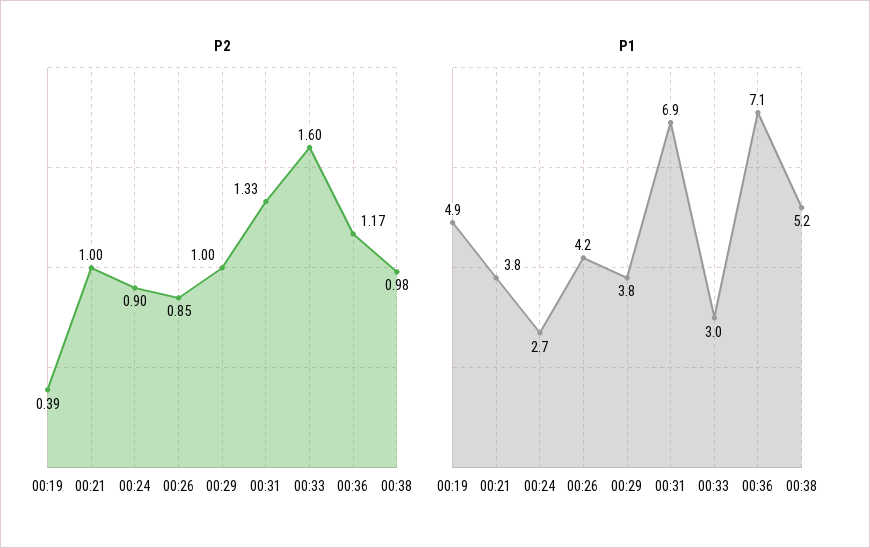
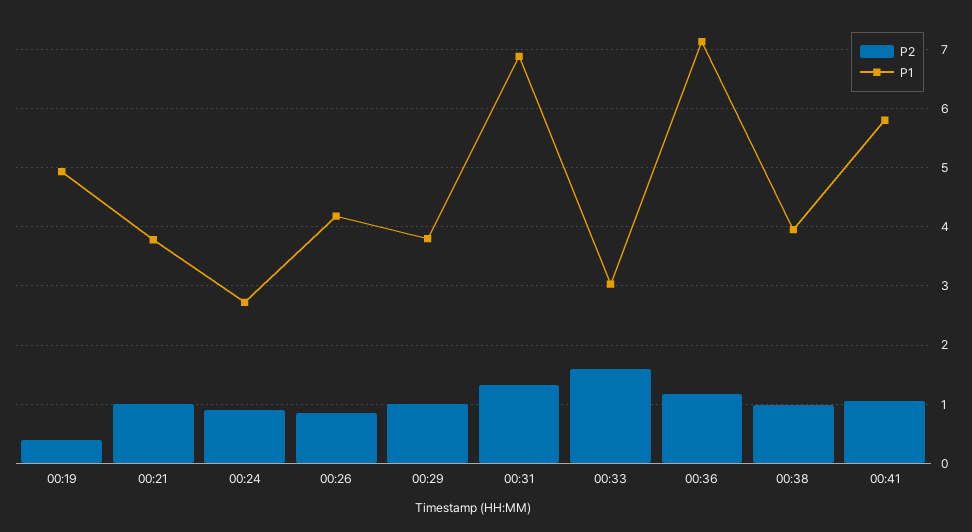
P1, 00:38: 5.2 -> 4
P2, 00:41: none -> 1
P1, 00:41: none -> 5.8

